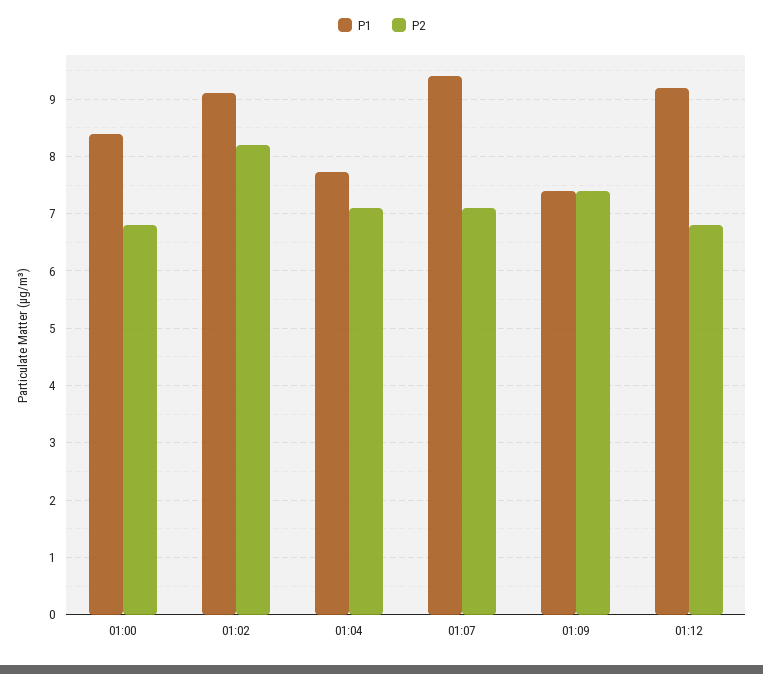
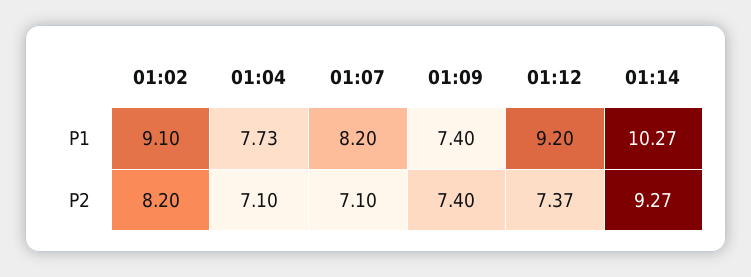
P1, 01:00: 8.4 -> none
P2, 01:00: 6.8 -> none
P1, 01:07: 9.4 -> 8.2
P2, 01:12: 6.8 -> 7.37
P1, 01:14: none -> 10.27
P2, 01:14: none -> 9.27

